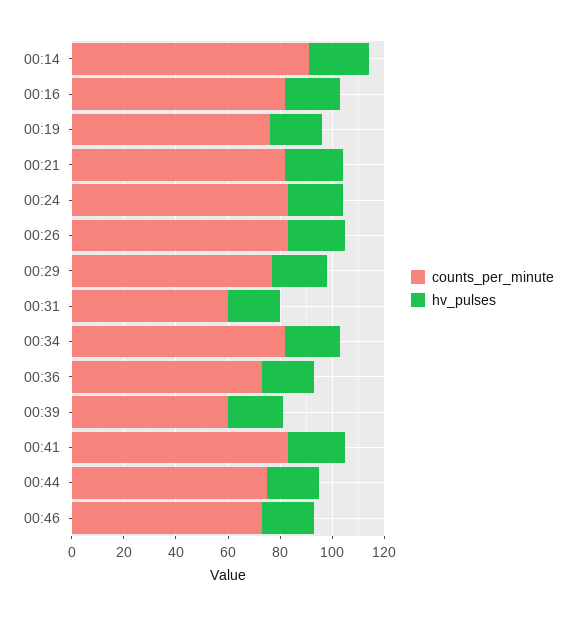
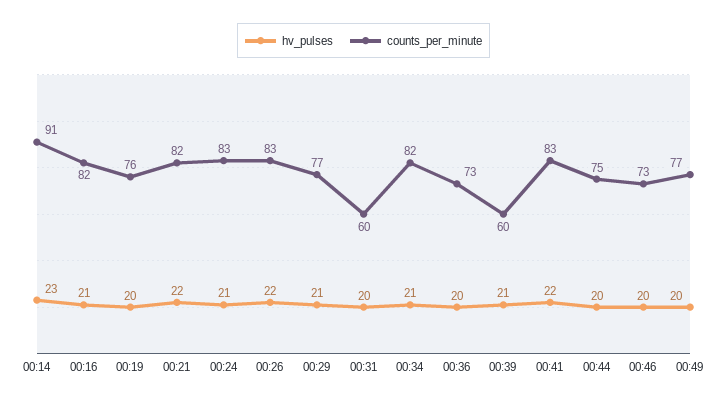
hv_pulses, 00:49: none -> 20
counts_per_minute, 00:49: none -> 77

